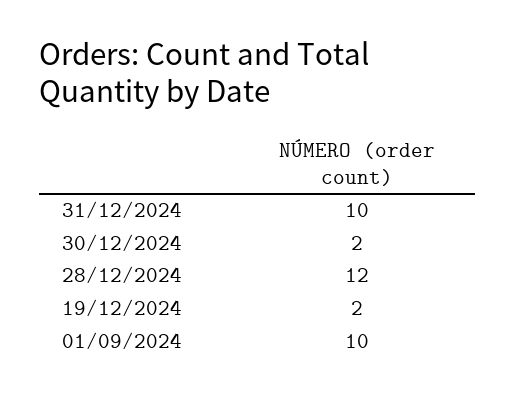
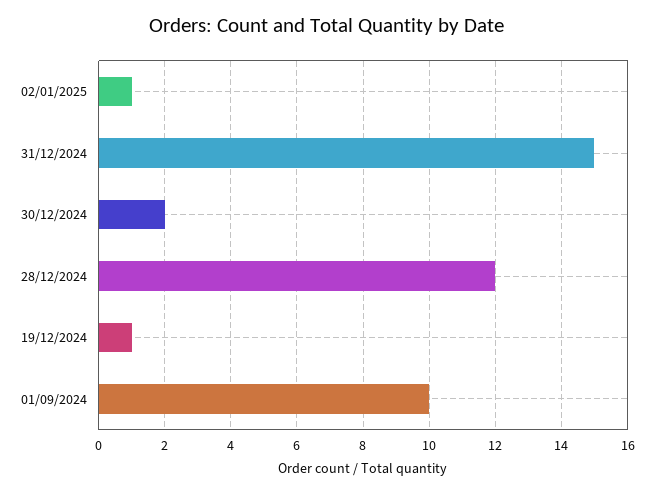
31/12/2024: 10 -> 15
19/12/2024: 2 -> 1
02/01/2025: none -> 1

